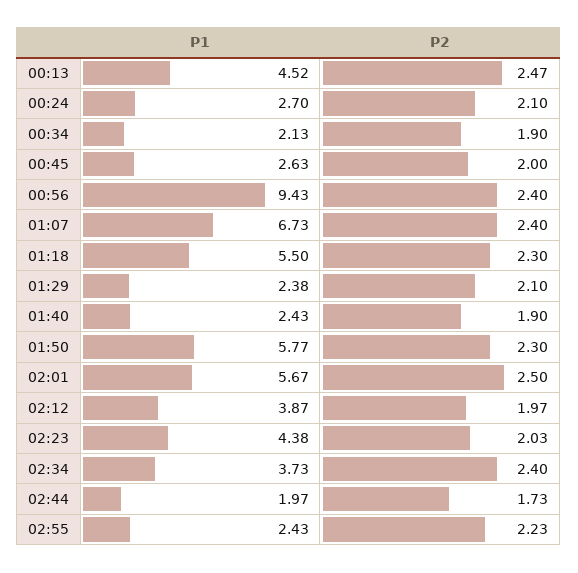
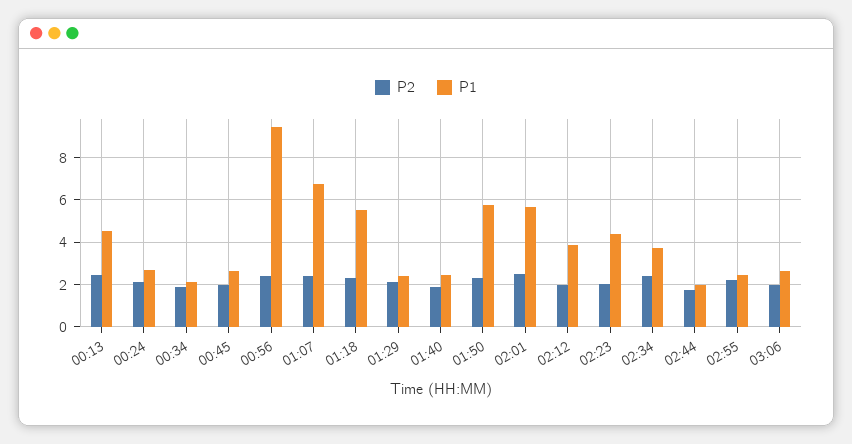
P2, 03:06: none -> 2
P1, 03:06: none -> 2.5

